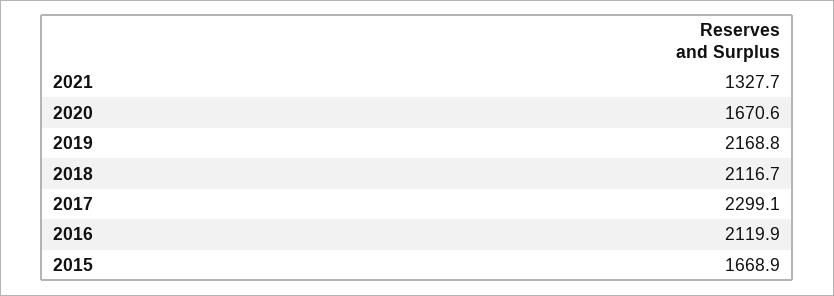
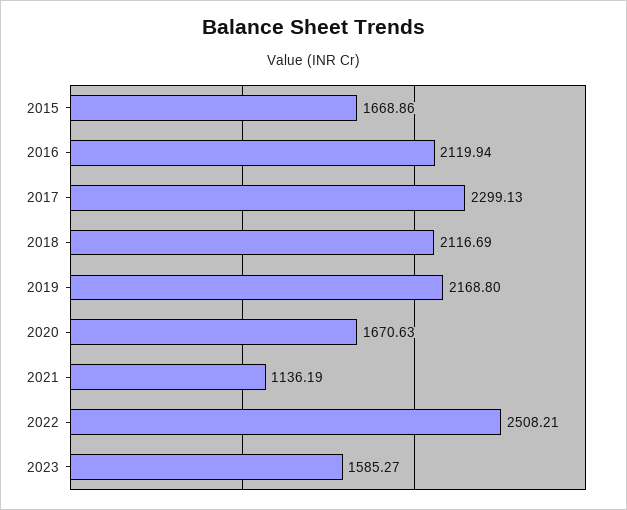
2021: 1327.7 -> 1136.19
2022: none -> 2508.21
2023: none -> 1585.27

